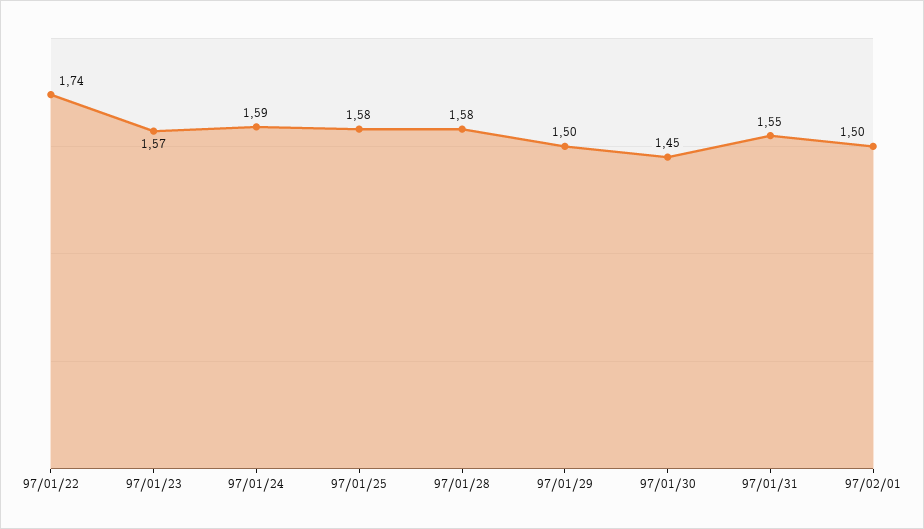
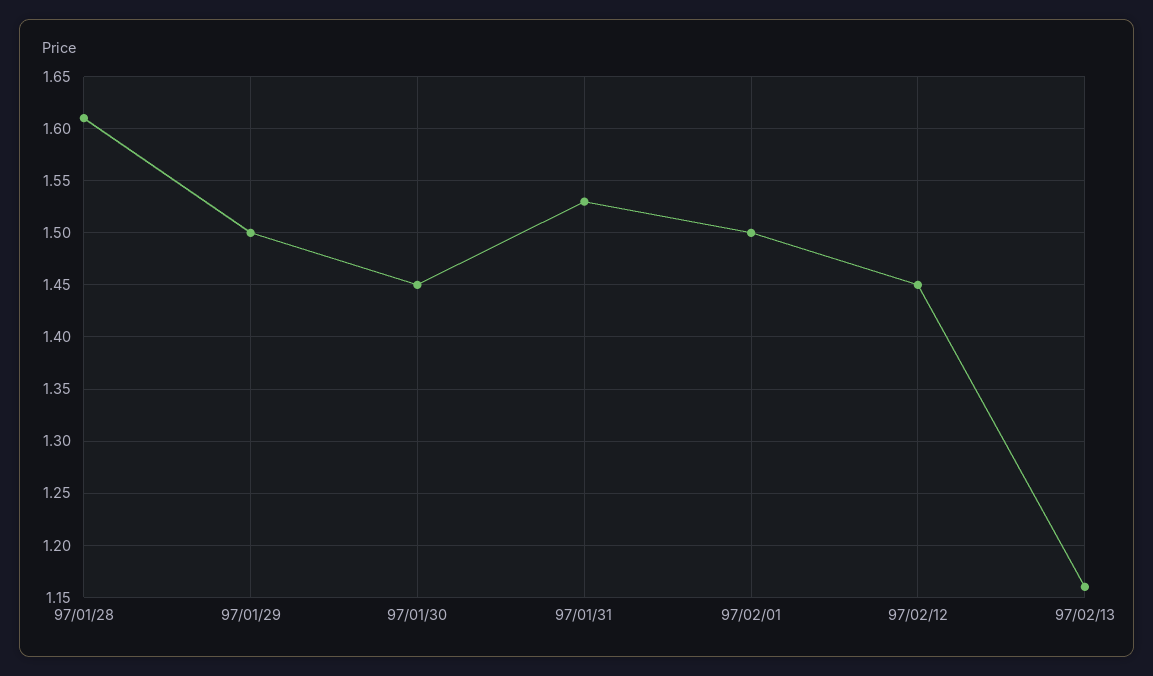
97/01/22: 1.74 -> none
97/01/23: 1.57 -> none
97/01/24: 1.59 -> none
97/01/25: 1.58 -> none
97/01/28: 1.58 -> 1.61
97/01/31: 1.55 -> 1.53
97/02/12: none -> 1.45
97/02/13: none -> 1.16

